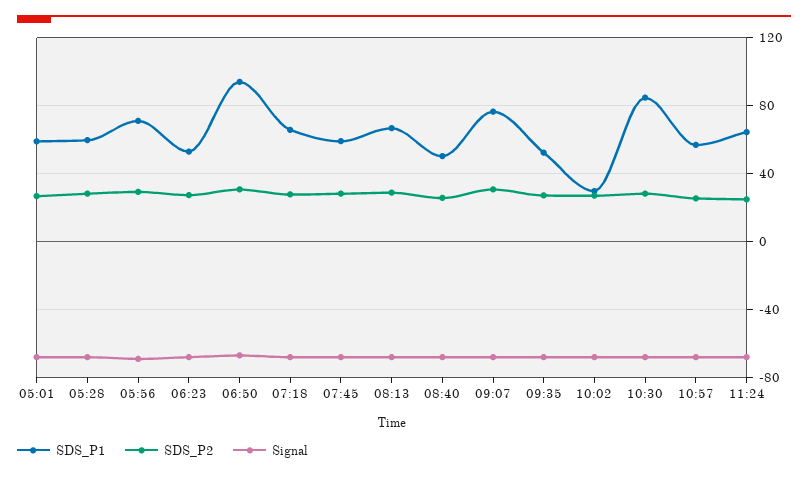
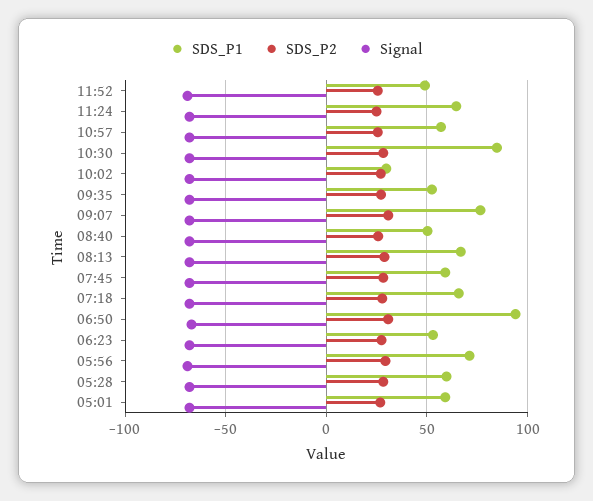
SDS_P1, 11:52: none -> 50
SDS_P2, 11:52: none -> 25
Signal, 11:52: none -> -70

